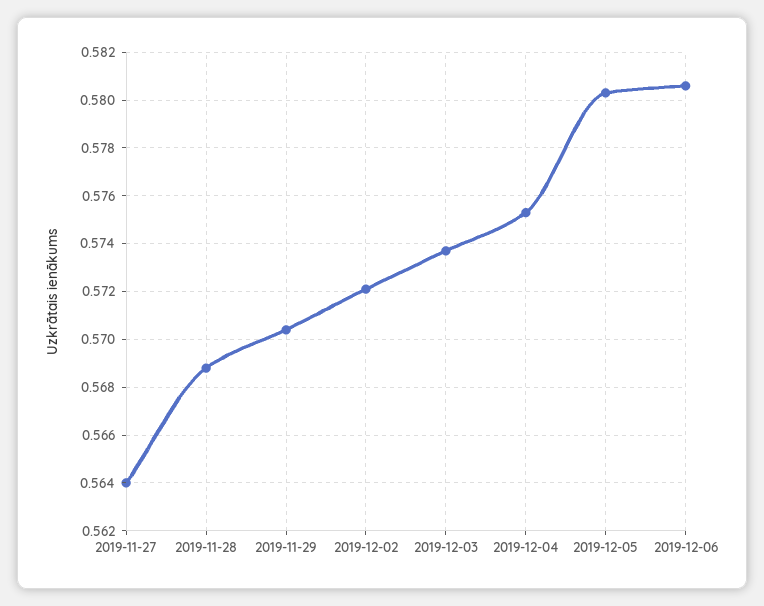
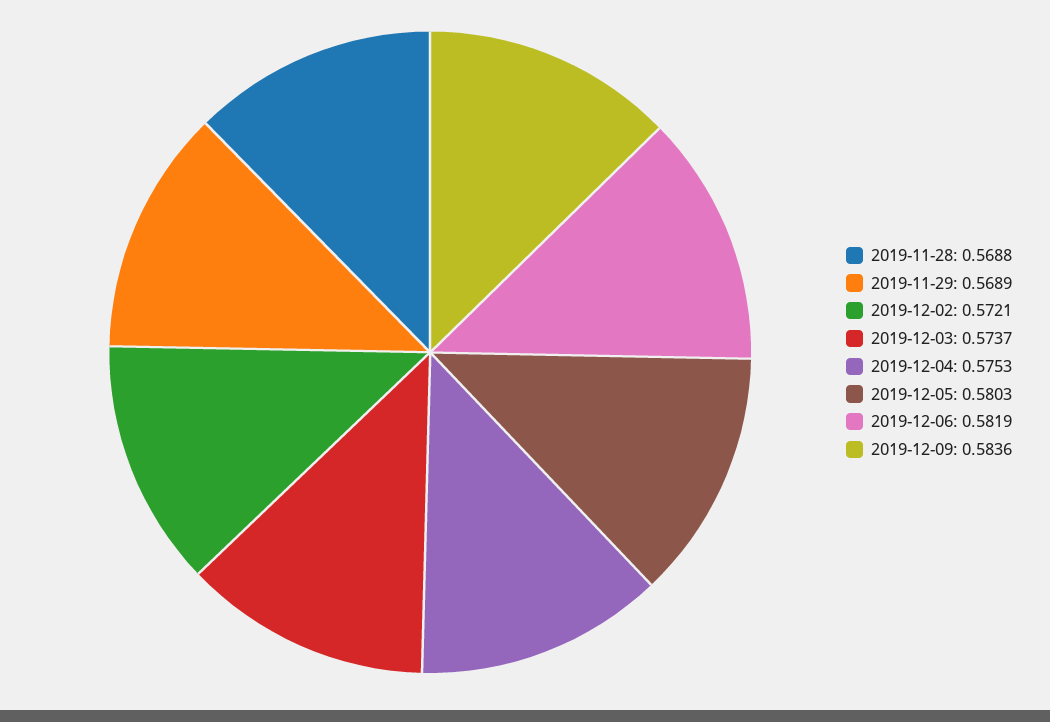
2019-11-27: 0.564 -> none
2019-11-29: 0.5705 -> 0.5689
2019-12-06: 0.5805 -> 0.5819
2019-12-09: none -> 0.5836

